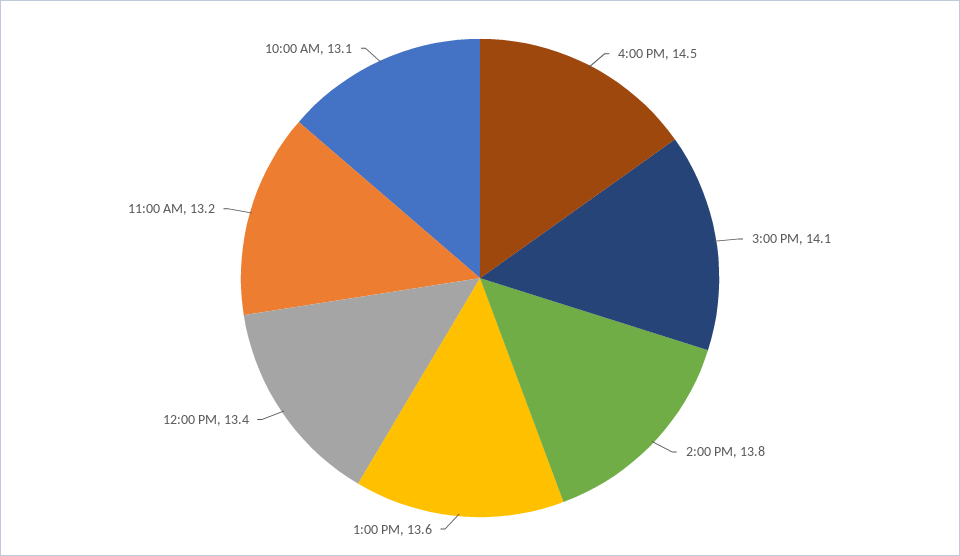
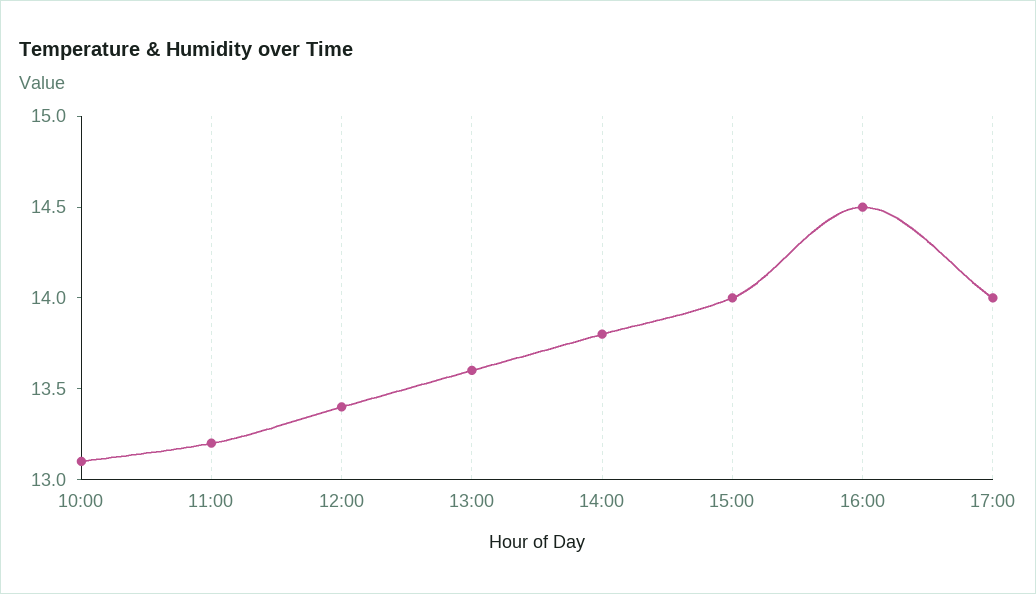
3:00 PM: 14.1 -> 14
17:00: none -> 14

